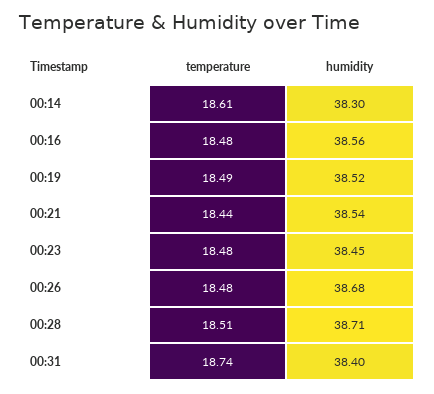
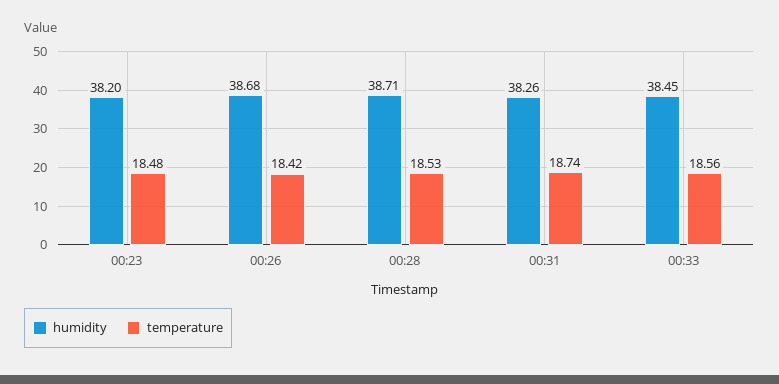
temperature, 00:14: 18.61 -> none
humidity, 00:14: 38.3 -> none
temperature, 00:16: 18.48 -> none
humidity, 00:16: 38.56 -> none
temperature, 00:19: 18.49 -> none
humidity, 00:19: 38.52 -> none
temperature, 00:21: 18.44 -> none
humidity, 00:21: 38.54 -> none
humidity, 00:23: 38.45 -> 38.2
temperature, 00:26: 18.48 -> 18.42
temperature, 00:28: 18.51 -> 18.53
humidity, 00:31: 38.4 -> 38.26
humidity, 00:33: none -> 38.45
temperature, 00:33: none -> 18.56

